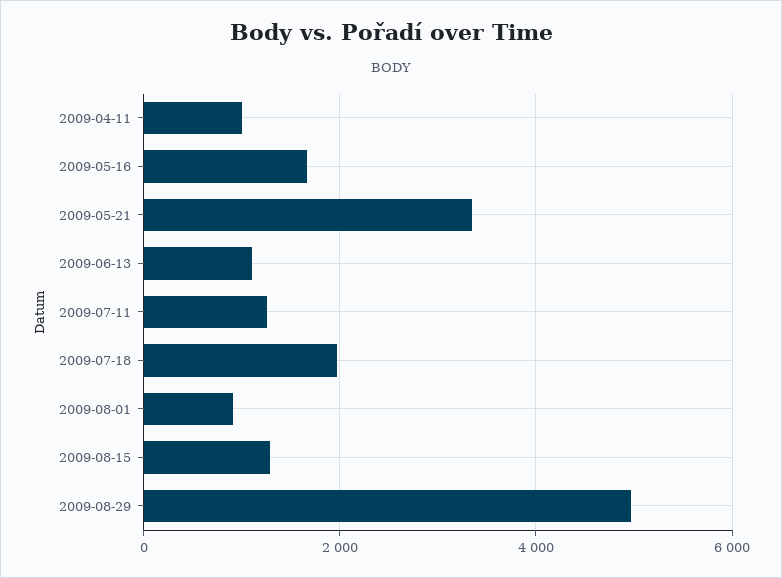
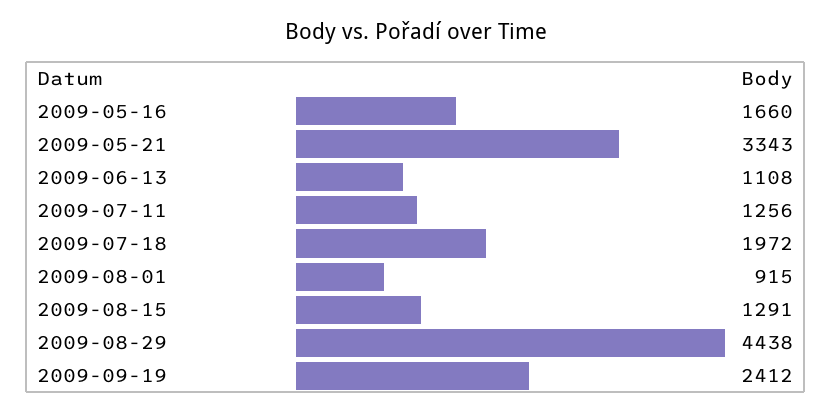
2009-04-11: 1000 -> none
2009-08-29: 5000 -> 4438
2009-09-19: none -> 2412

